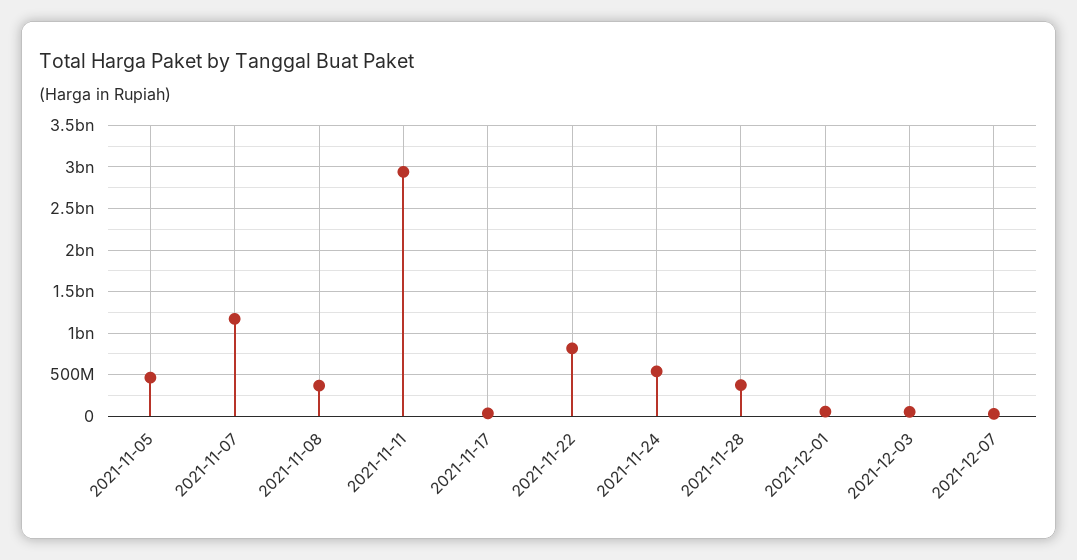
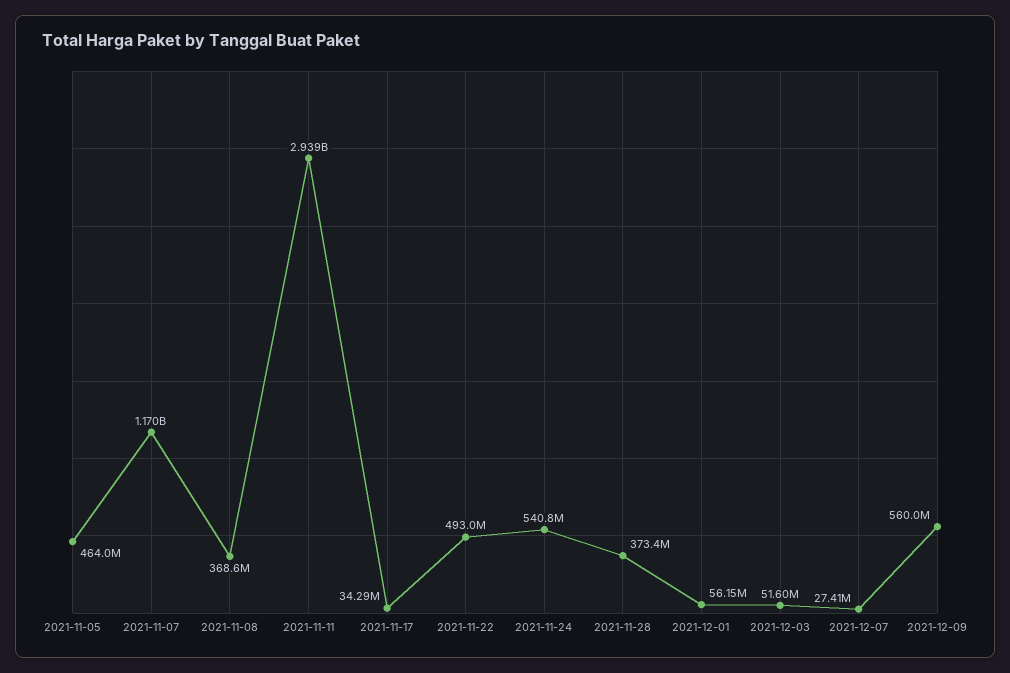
2021-11-22: 800000000 -> 493000000
2021-12-09: none -> 560000000

